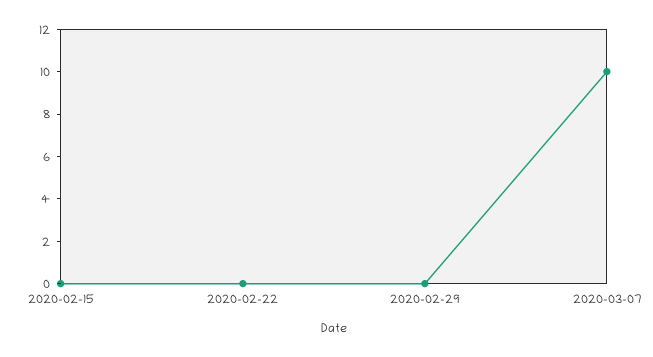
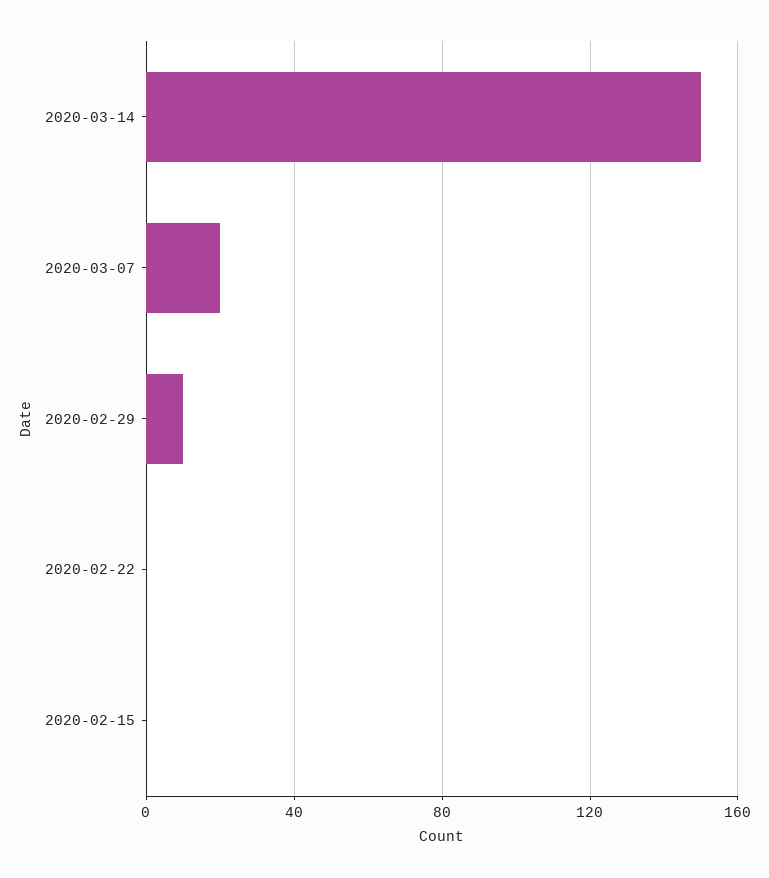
2020-02-29: 0 -> 10
2020-03-07: 10 -> 20
2020-03-14: none -> 150

